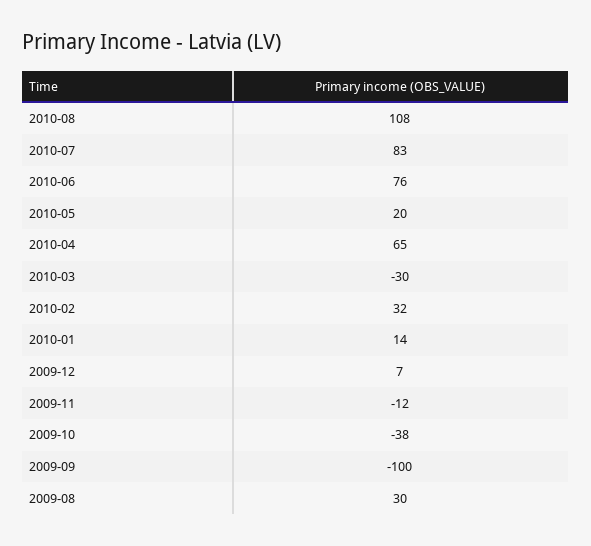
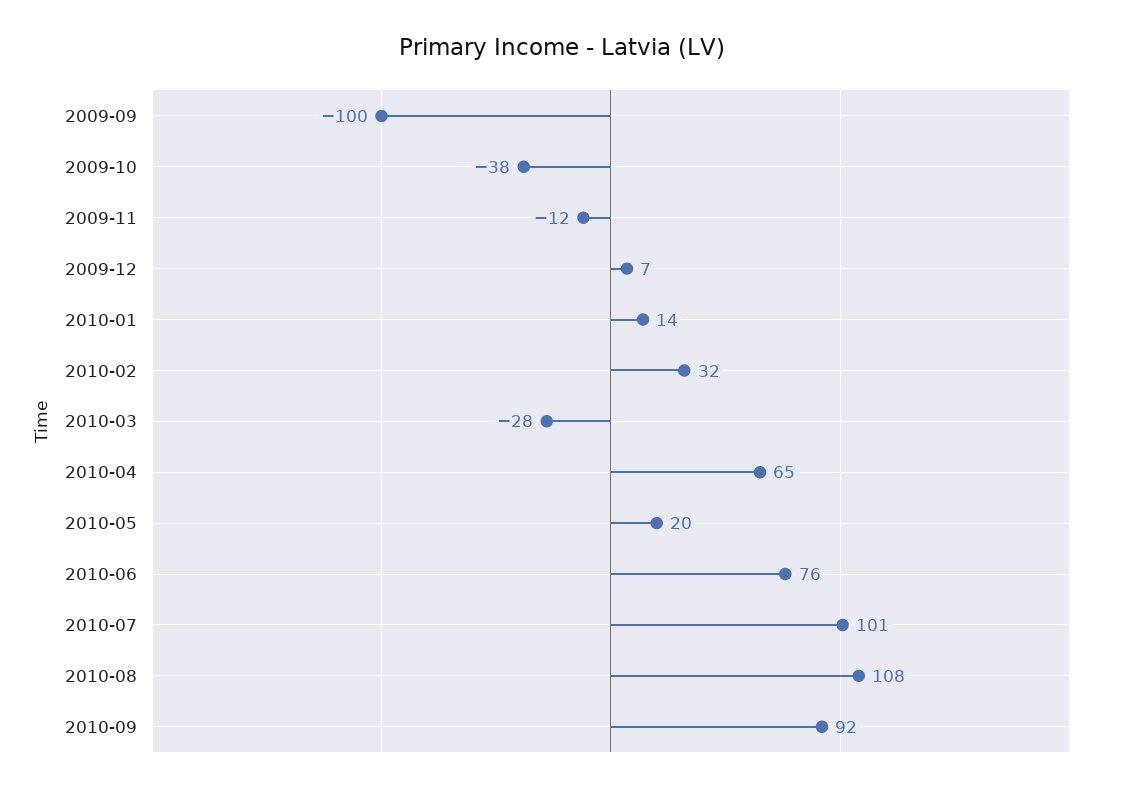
2010-07: 83 -> 101
2010-03: -30 -> -28
2009-08: 30 -> none
2010-09: none -> 92

